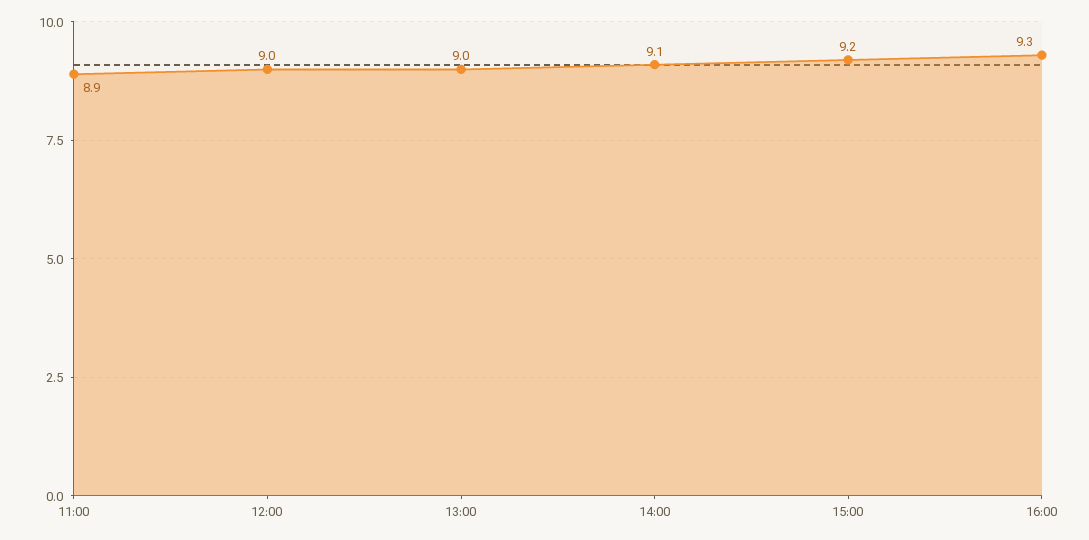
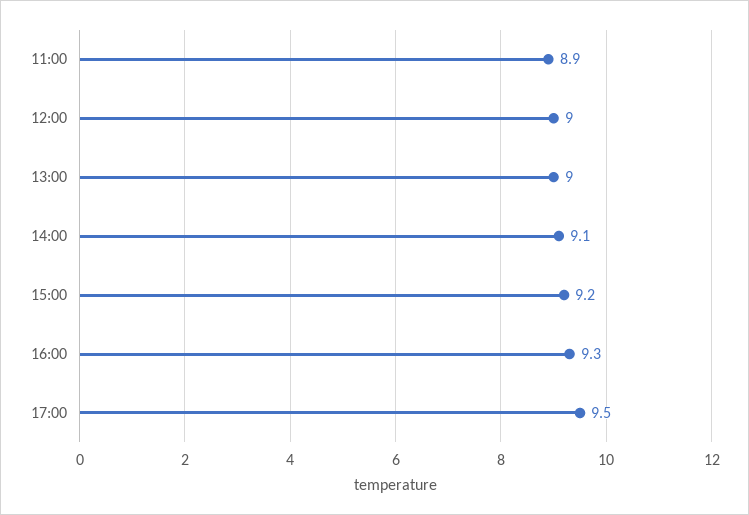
17:00: none -> 9.5

